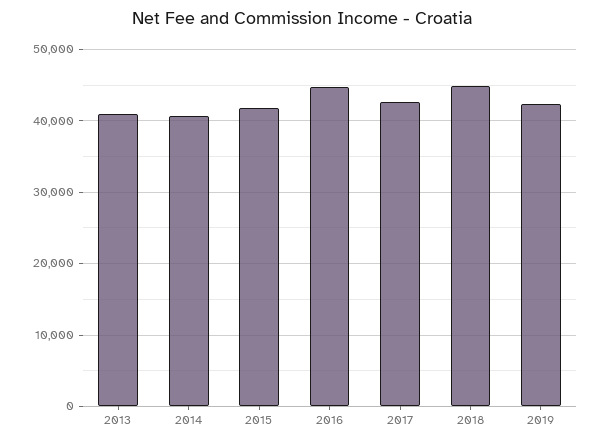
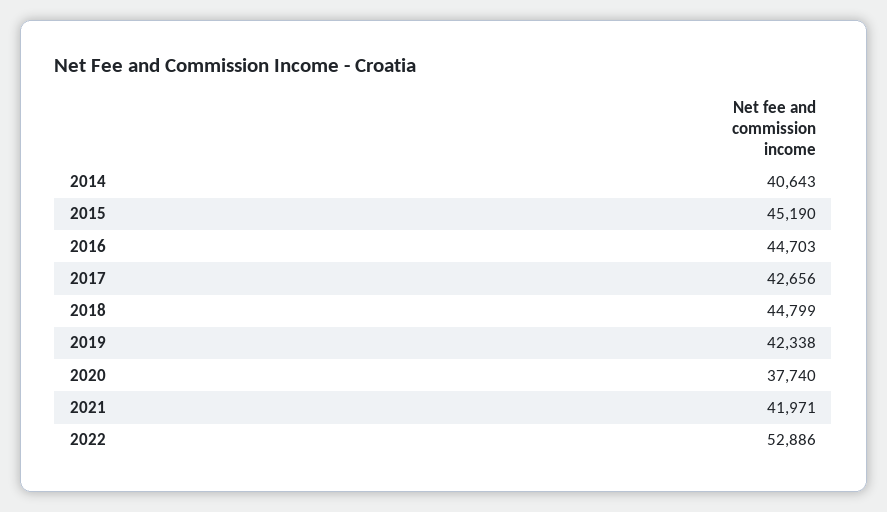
2013: 41000 -> none
2015: 42000 -> 45190
2020: none -> 37740
2021: none -> 41971
2022: none -> 52886

